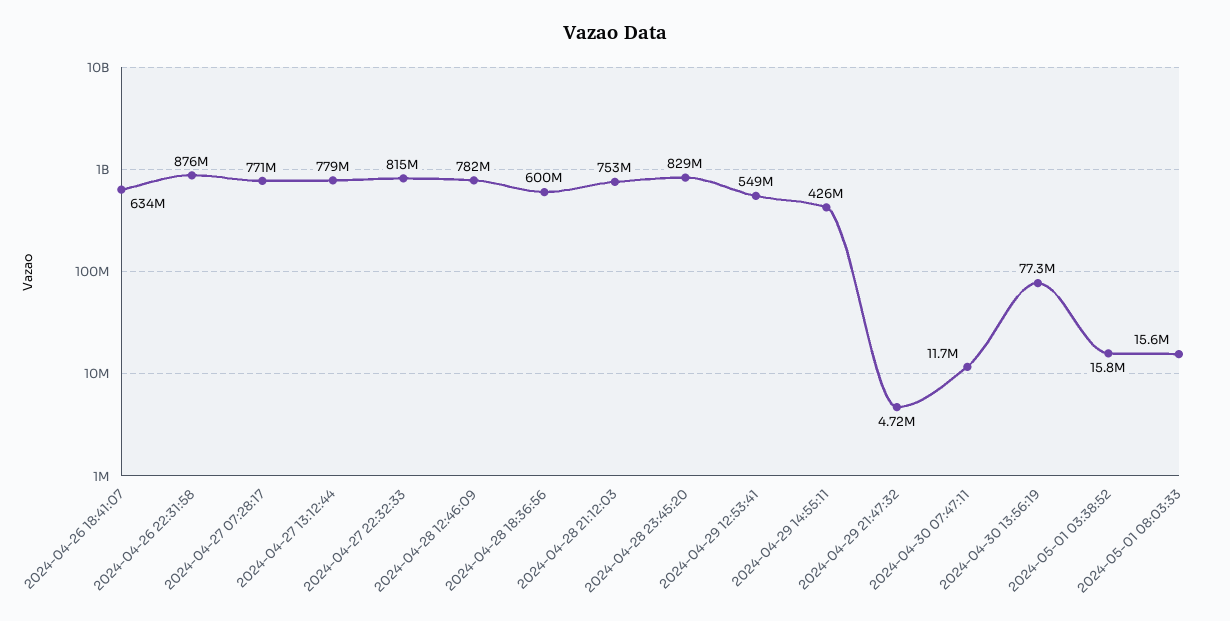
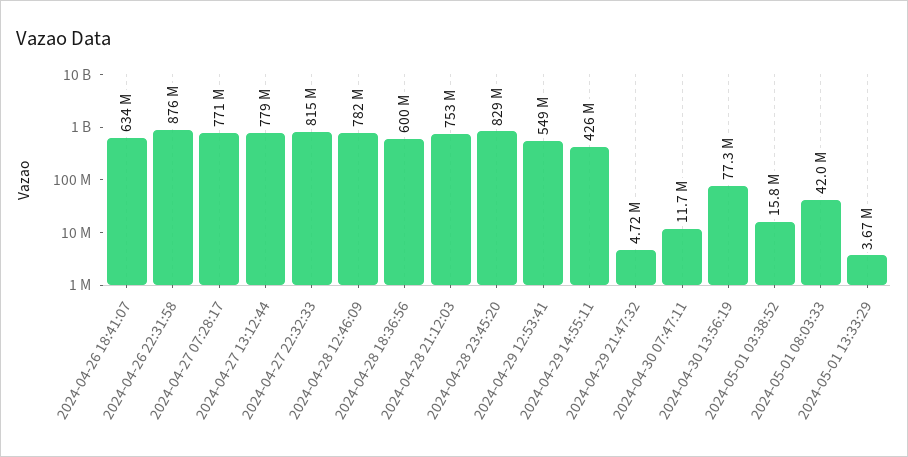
2024-05-01 08:03:33: 15600000 -> 42000000
2024-05-01 13:33:29: none -> 3670000

